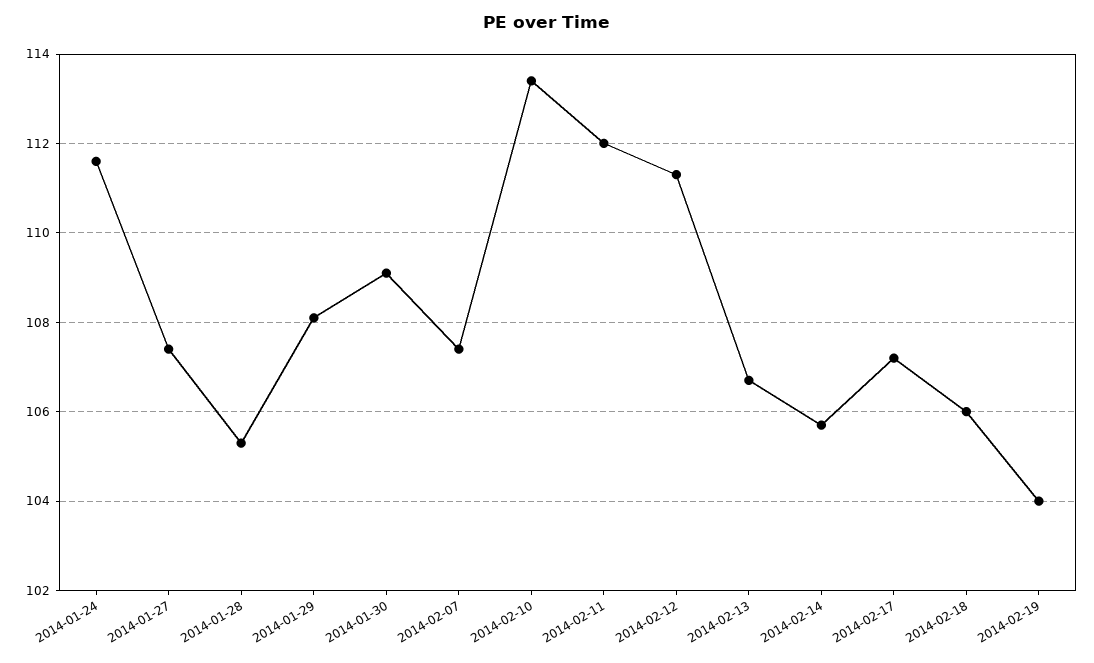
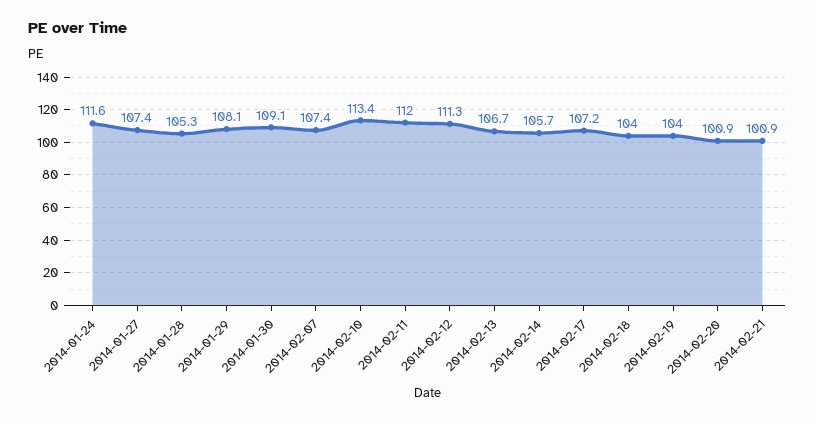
2014-02-18: 106 -> 104
2014-02-20: none -> 100.9
2014-02-21: none -> 100.9

